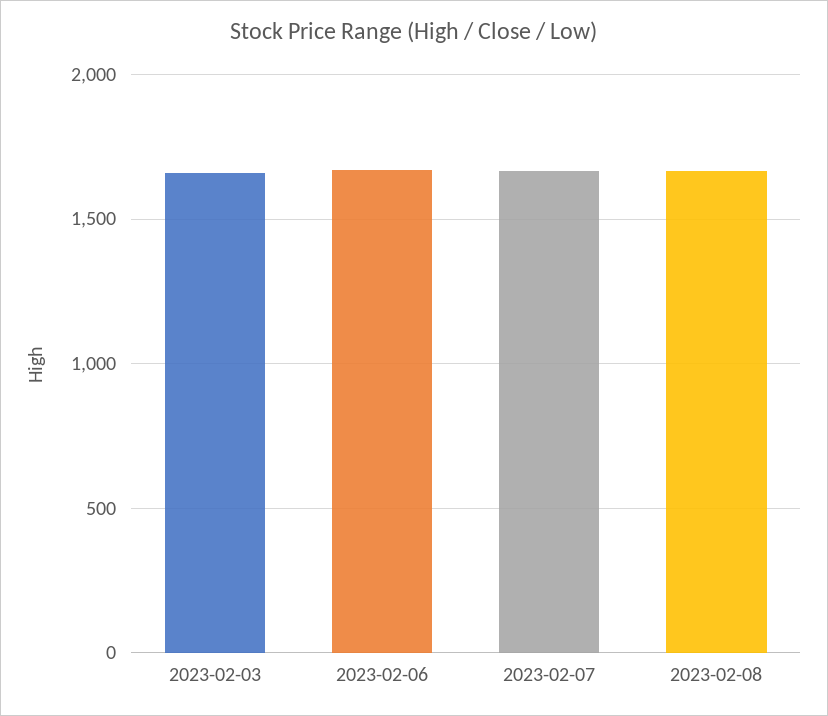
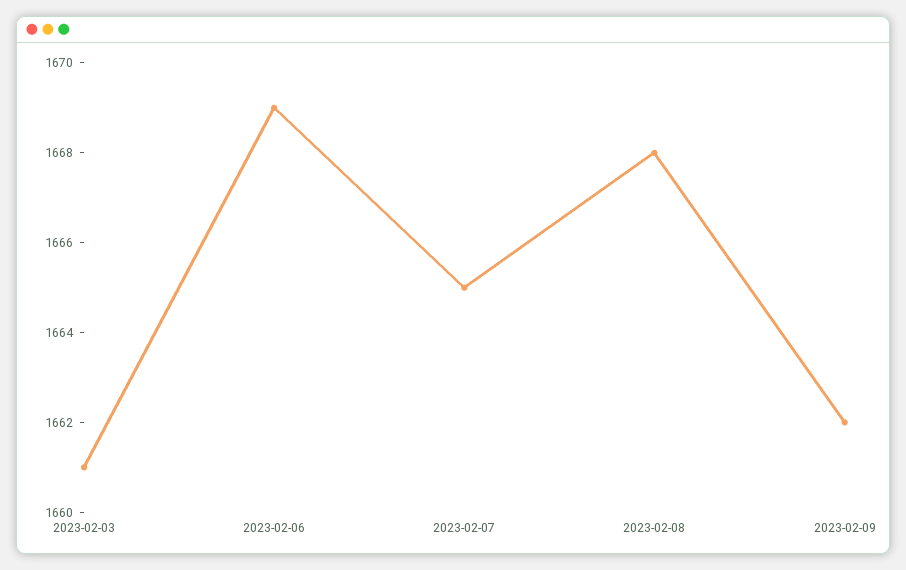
2023-02-09: none -> 1662

